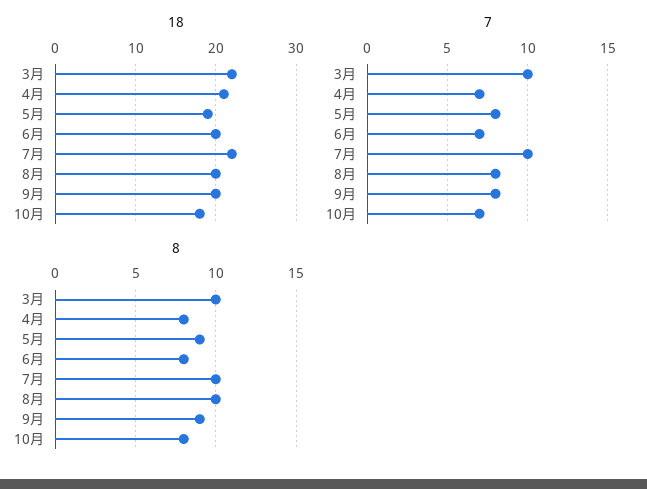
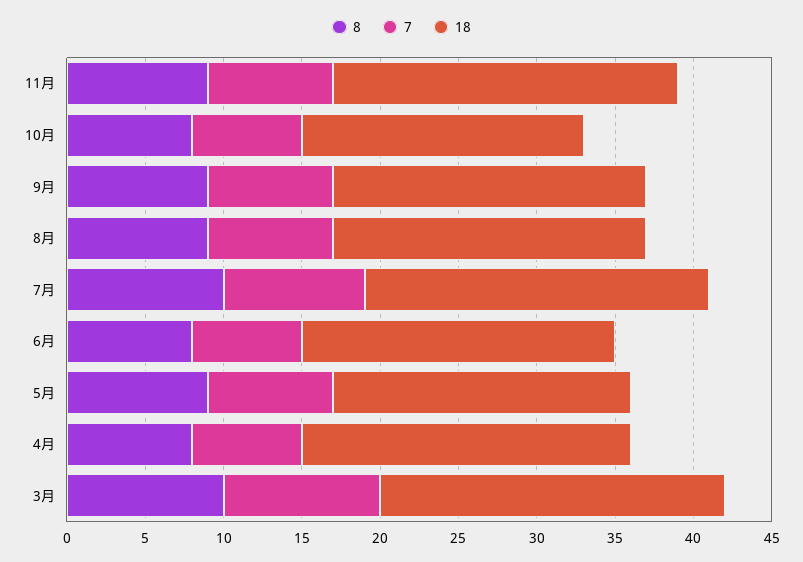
7, 7月: 10 -> 9
8, 8月: 10 -> 9
8, 11月: none -> 9
7, 11月: none -> 8
18, 11月: none -> 22

